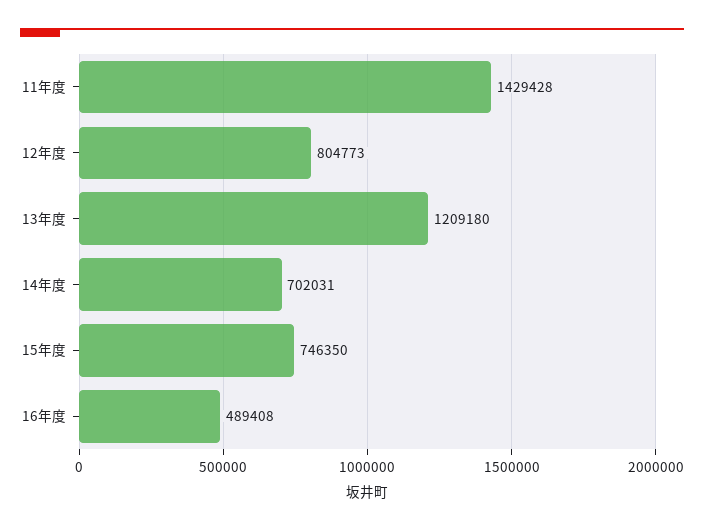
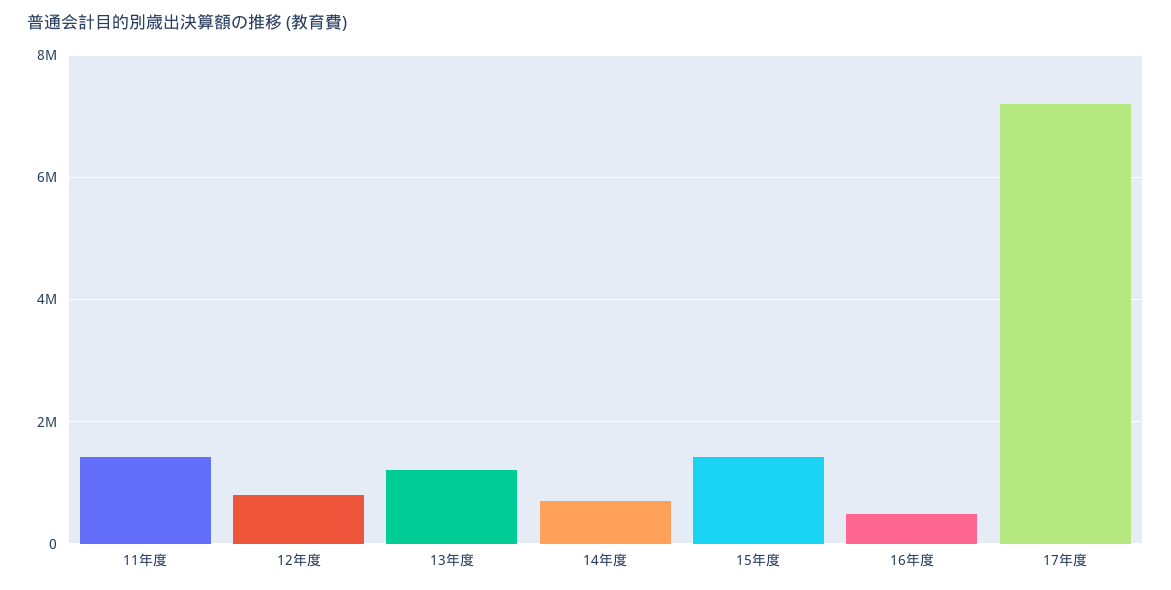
15年度: 746350 -> 1400000
17年度: none -> 7200000

